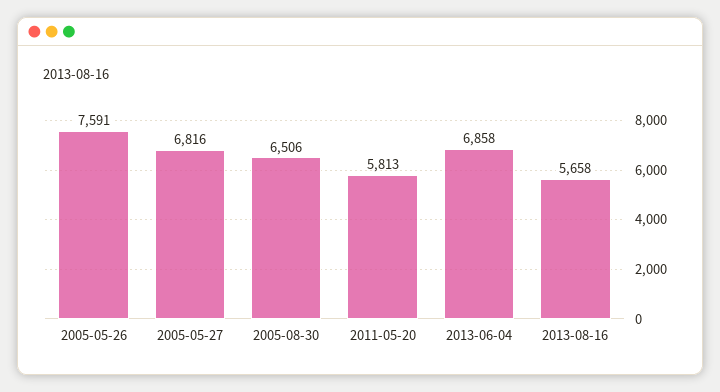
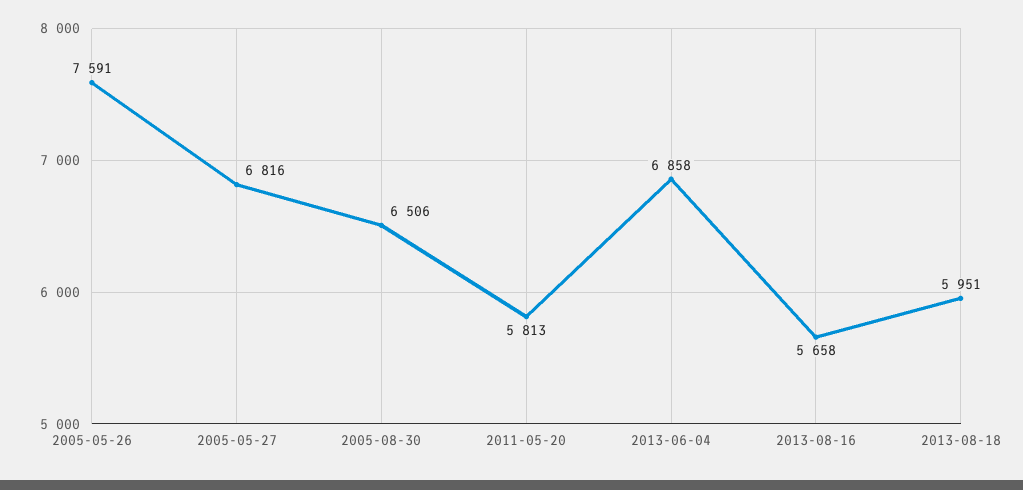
2013-08-18: none -> 5951

